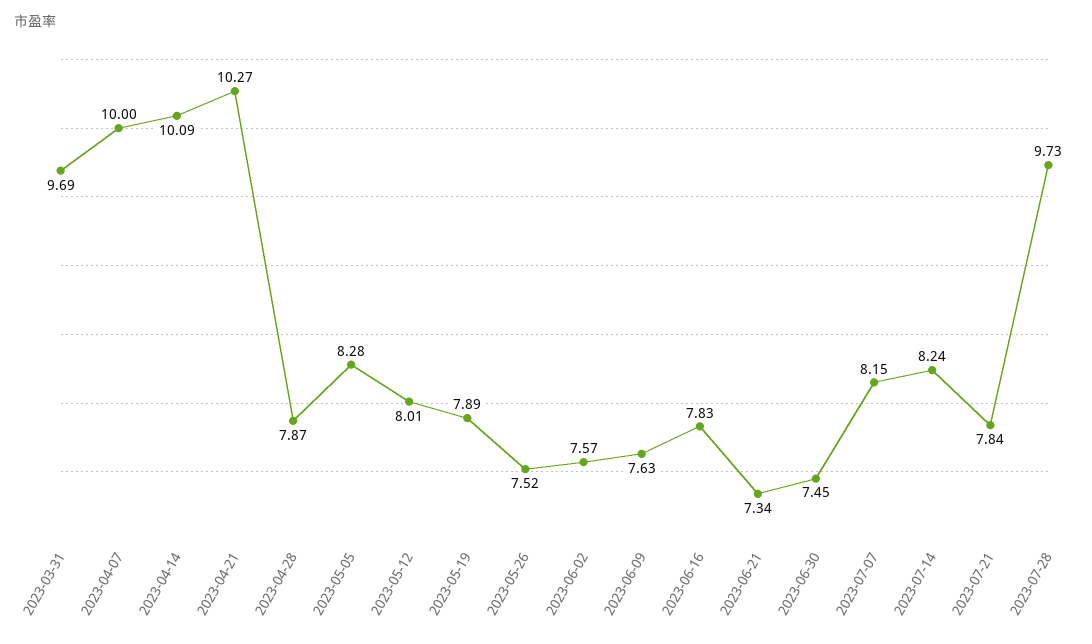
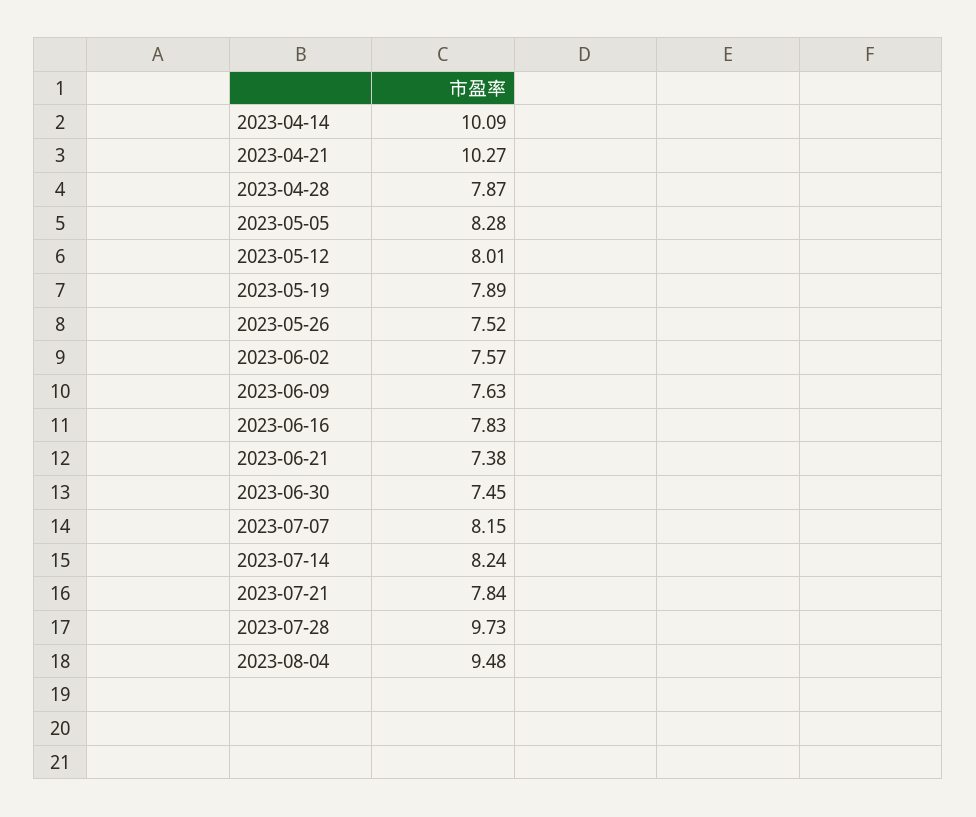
2023-03-31: 9.69 -> none
2023-04-07: 10 -> none
2023-06-21: 7.34 -> 7.38
2023-08-04: none -> 9.48

